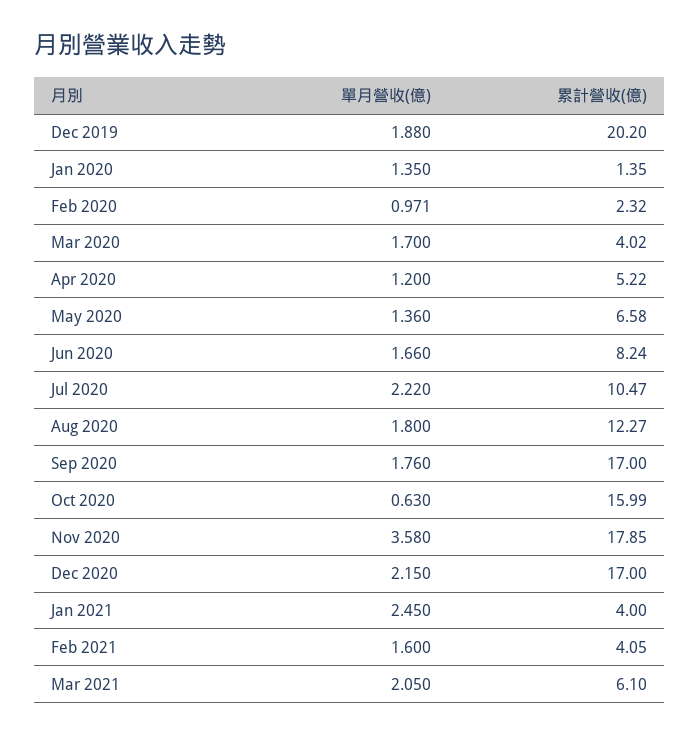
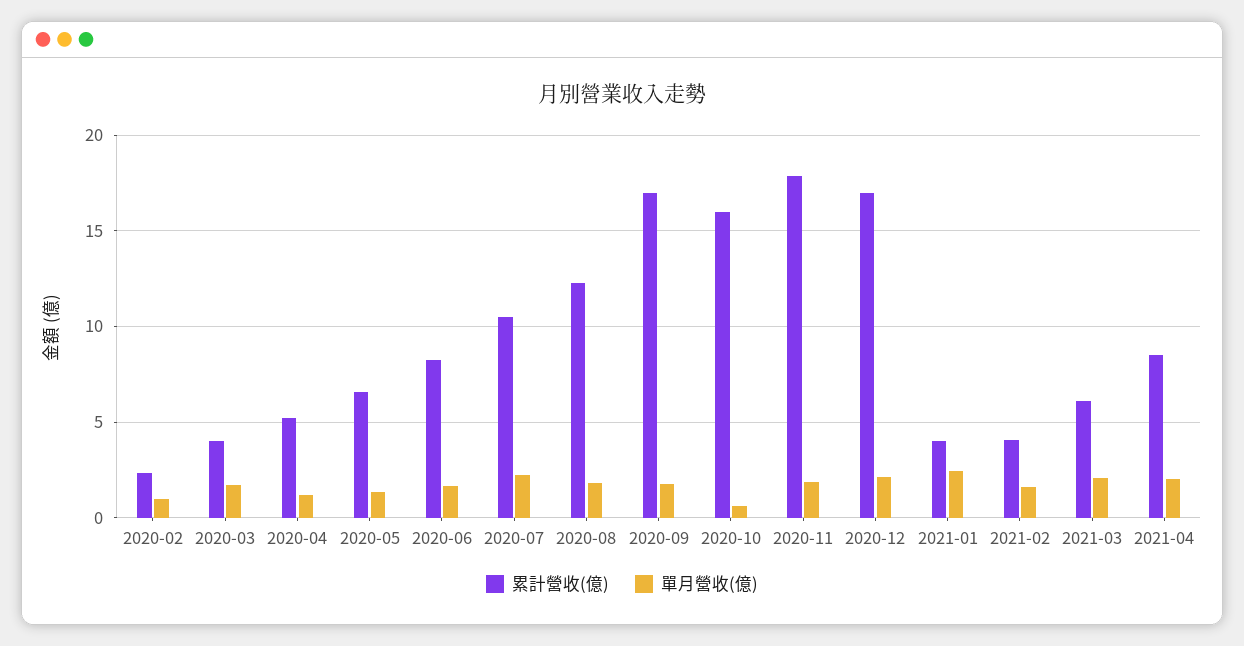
單月營收(億), Dec 2019: 1.88 -> none
累計營收(億), Dec 2019: 20.2 -> none
單月營收(億), Jan 2020: 1.35 -> none
累計營收(億), Jan 2020: 1.35 -> none
單月營收(億), Nov 2020: 3.58 -> 2
累計營收(億), 2021-04: none -> 8.5
單月營收(億), 2021-04: none -> 2

